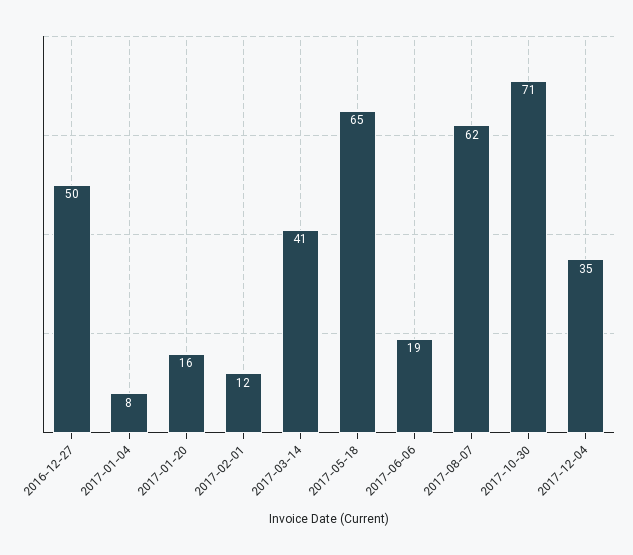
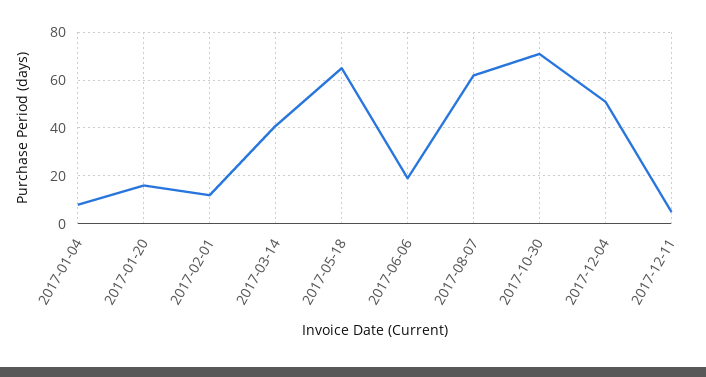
2016-12-27: 50 -> none
2017-12-04: 35 -> 50
2017-12-11: none -> 5

